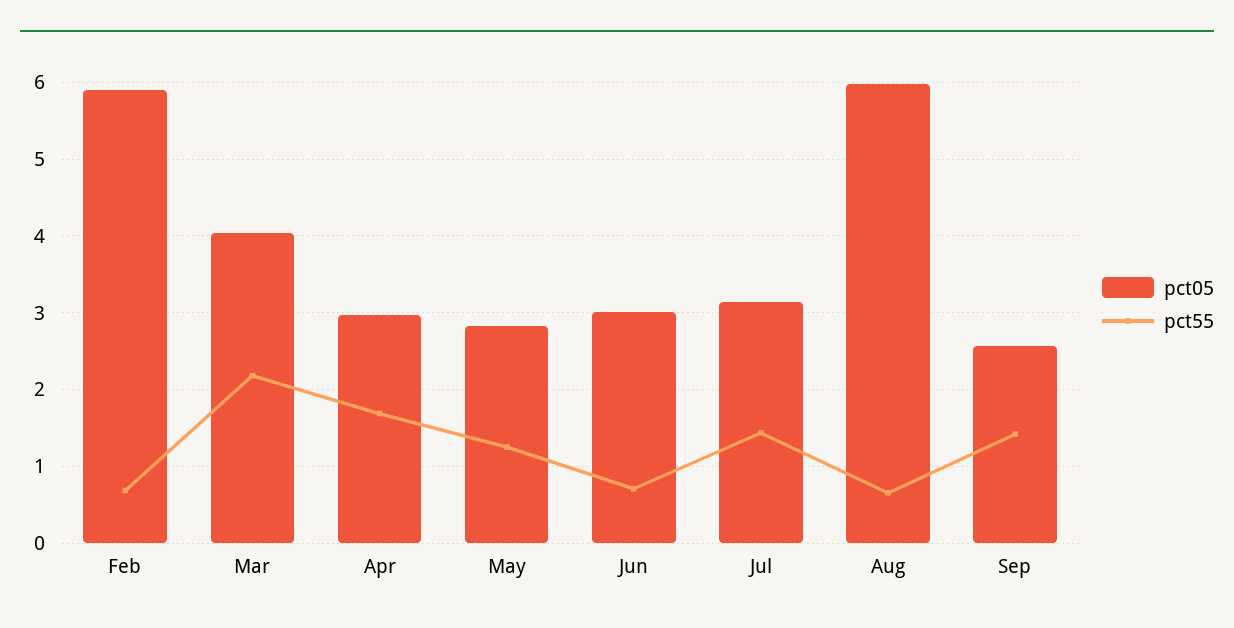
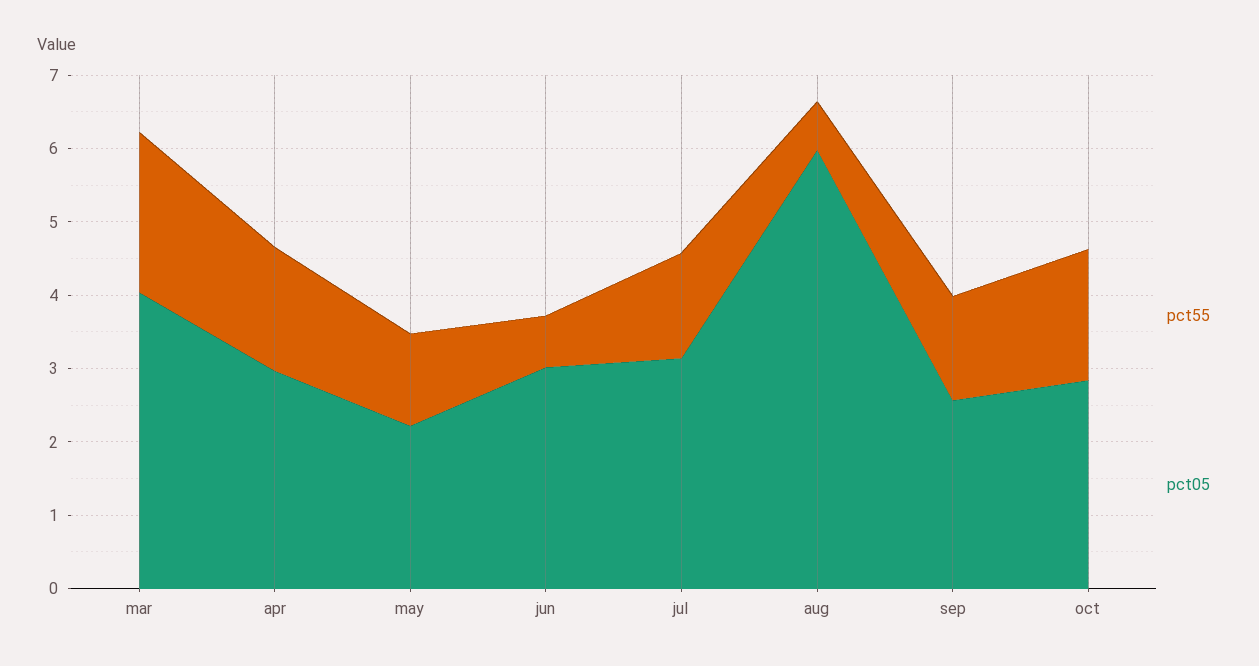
pct05, Feb: 5.9 -> none
pct55, Feb: 0.7 -> none
pct05, May: 2.8 -> 2.2
pct55, oct: none -> 1.8
pct05, oct: none -> 2.8

